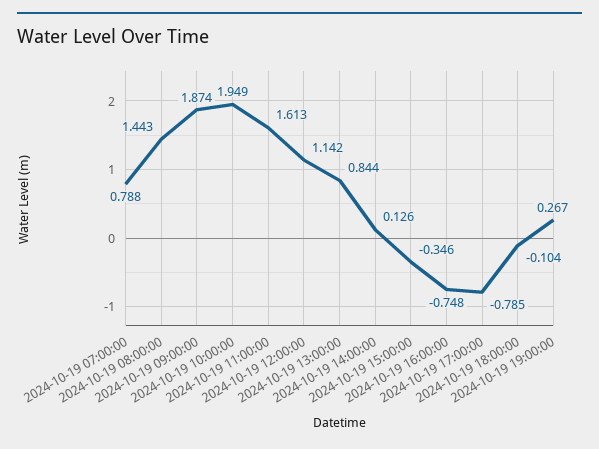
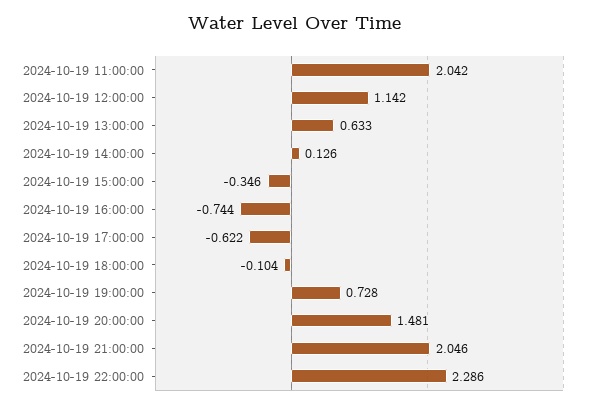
2024-10-19 07:00:00: 0.788 -> none
2024-10-19 08:00:00: 1.443 -> none
2024-10-19 09:00:00: 1.874 -> none
2024-10-19 10:00:00: 1.949 -> none
2024-10-19 11:00:00: 1.613 -> 2.042
2024-10-19 13:00:00: 0.844 -> 0.633
2024-10-19 16:00:00: -0.748 -> -0.744
2024-10-19 17:00:00: -0.785 -> -0.622
2024-10-19 19:00:00: 0.267 -> 0.728
2024-10-19 20:00:00: none -> 1.481
2024-10-19 21:00:00: none -> 2.046
2024-10-19 22:00:00: none -> 2.286

